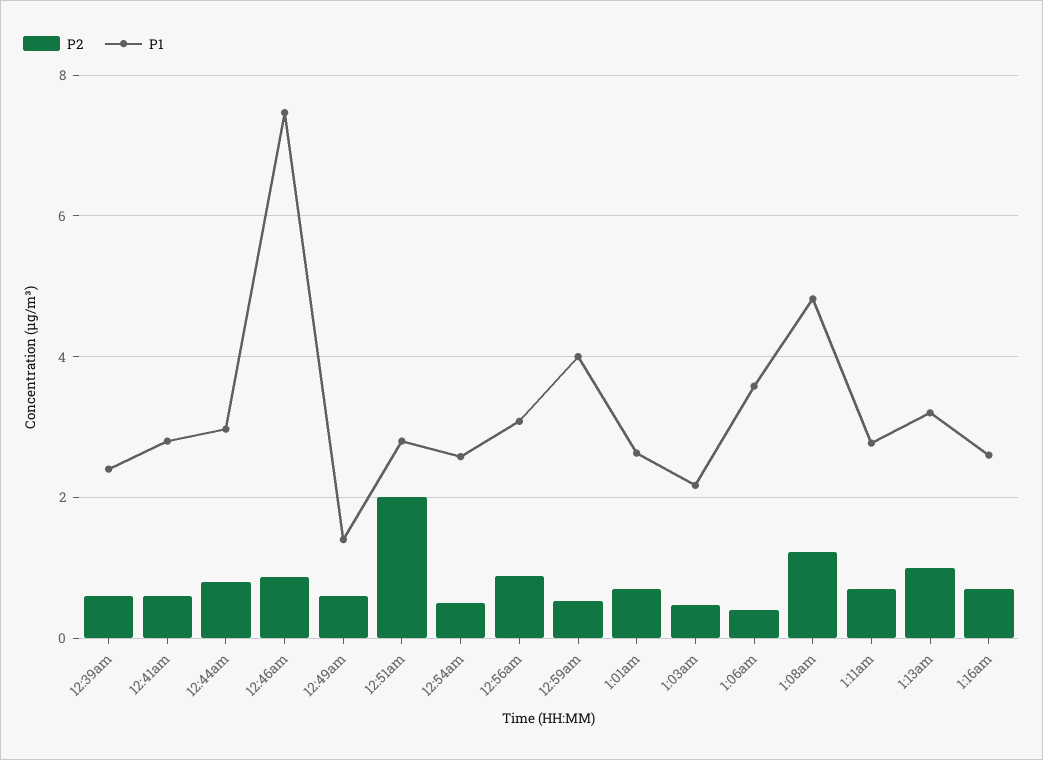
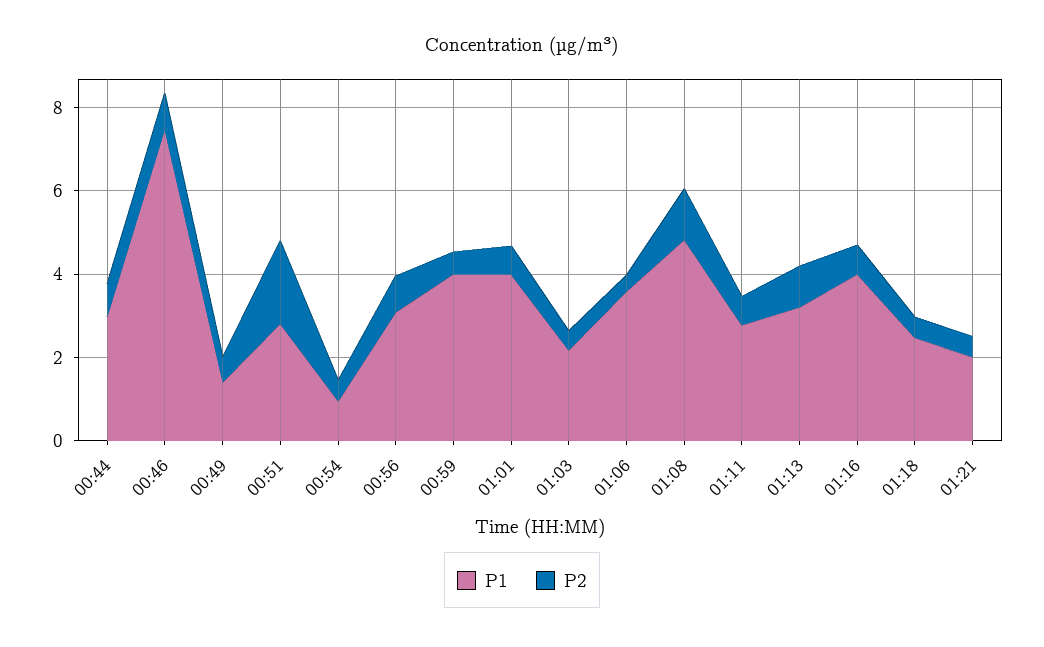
P2, 12:39am: 0.6 -> none
P1, 12:39am: 2.4 -> none
P2, 12:41am: 0.6 -> none
P1, 12:41am: 2.8 -> none
P1, 12:54am: 2.6 -> 1
P1, 1:01am: 2.6 -> 4
P1, 1:16am: 2.6 -> 4
P1, 01:18: none -> 2.5
P2, 01:18: none -> 0.5
P1, 01:21: none -> 2
P2, 01:21: none -> 0.5

